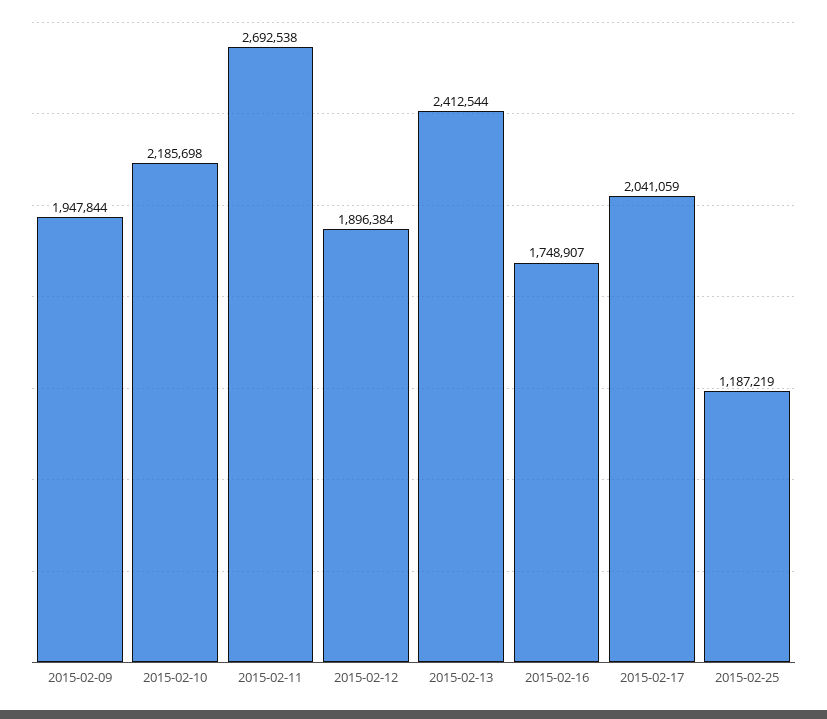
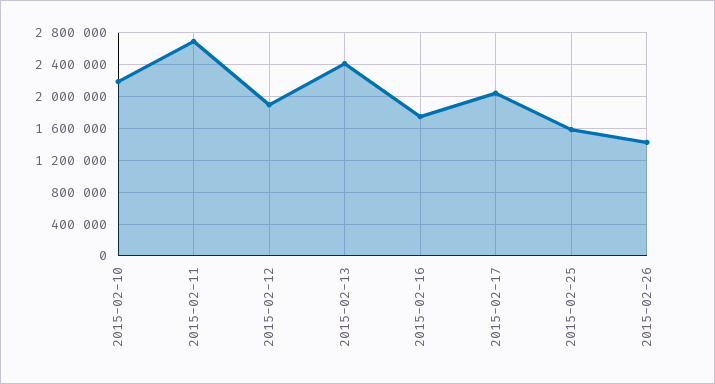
2015-02-09: 1947844 -> none
2015-02-25: 1187219 -> 1600000
2015-02-26: none -> 1400000

